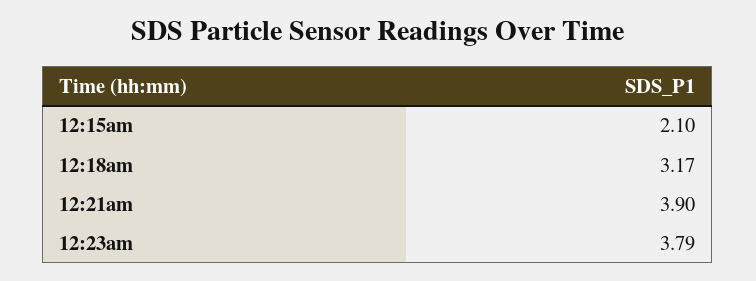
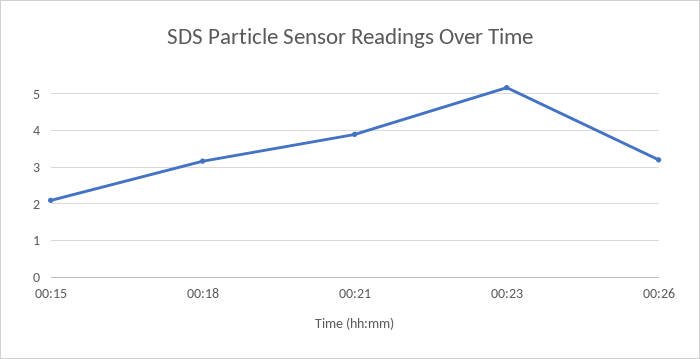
12:23am: 3.79 -> 5.2
00:26: none -> 3.2

